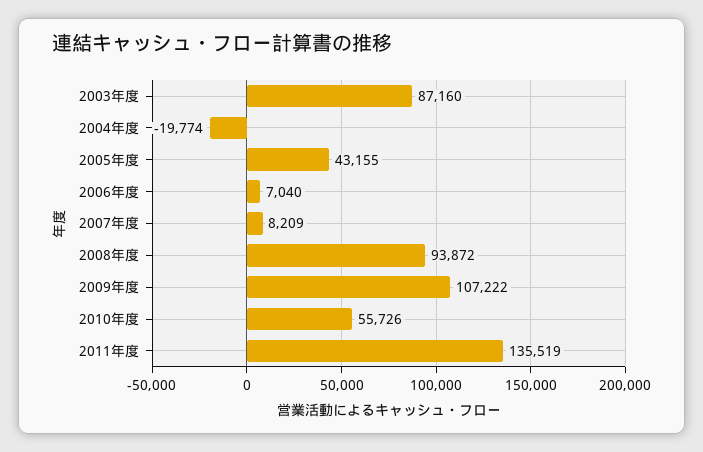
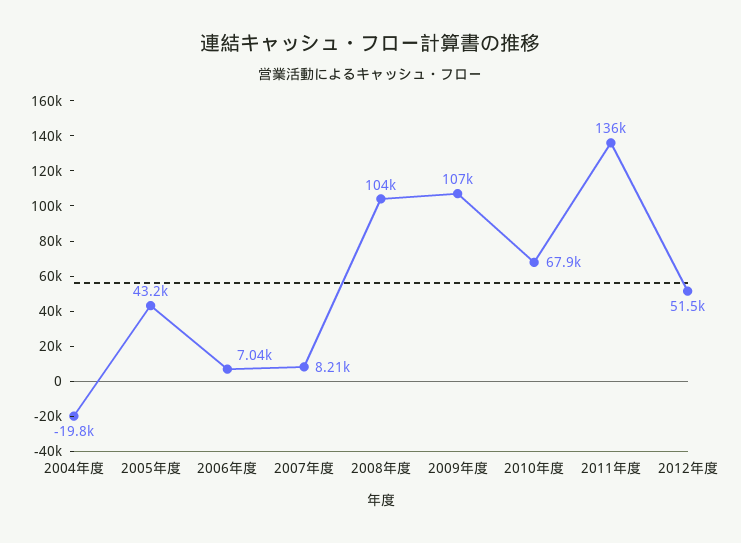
2003年度: 87160 -> none
2008年度: 93872 -> 104000
2010年度: 55726 -> 67900
2012年度: none -> 51500

